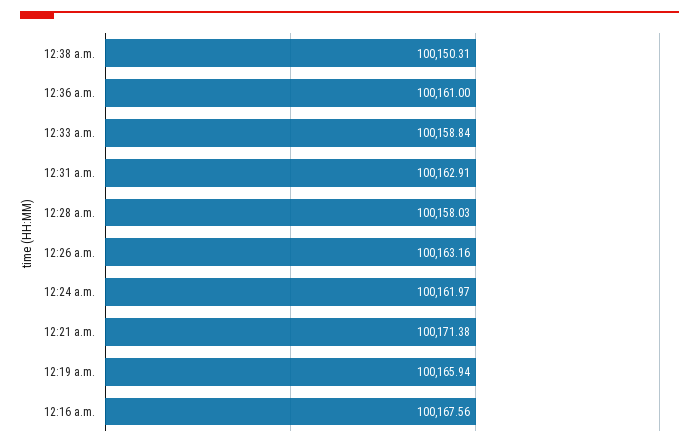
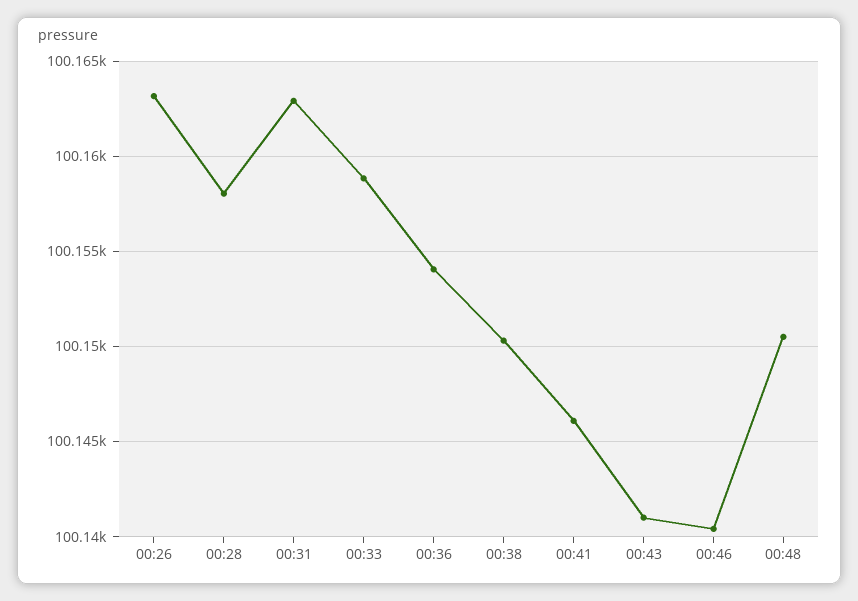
12:36 a.m.: 100161 -> 100154
12:24 a.m.: 100161.97 -> none
12:21 a.m.: 100171.38 -> none
12:19 a.m.: 100165.94 -> none
12:16 a.m.: 100167.56 -> none
00:41: none -> 100146
00:43: none -> 100141
00:46: none -> 100140.5
00:48: none -> 100150.5

